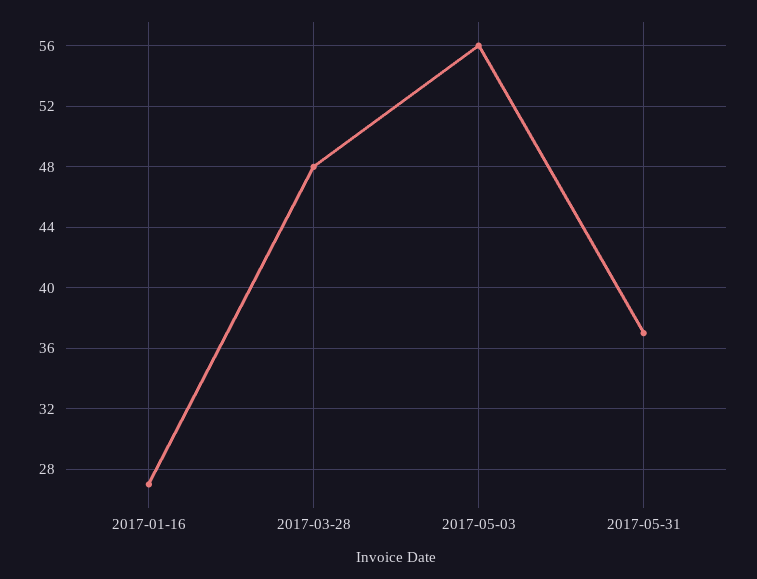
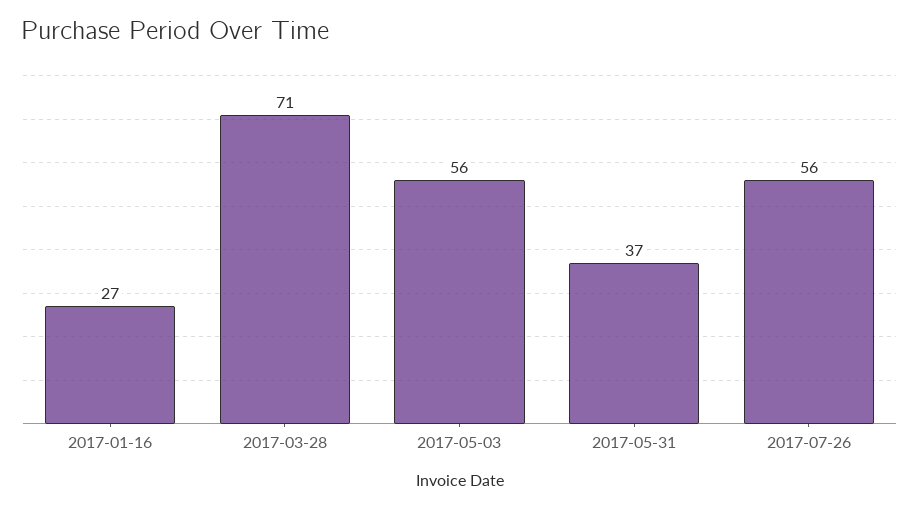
2017-03-28: 48 -> 71
2017-07-26: none -> 56

